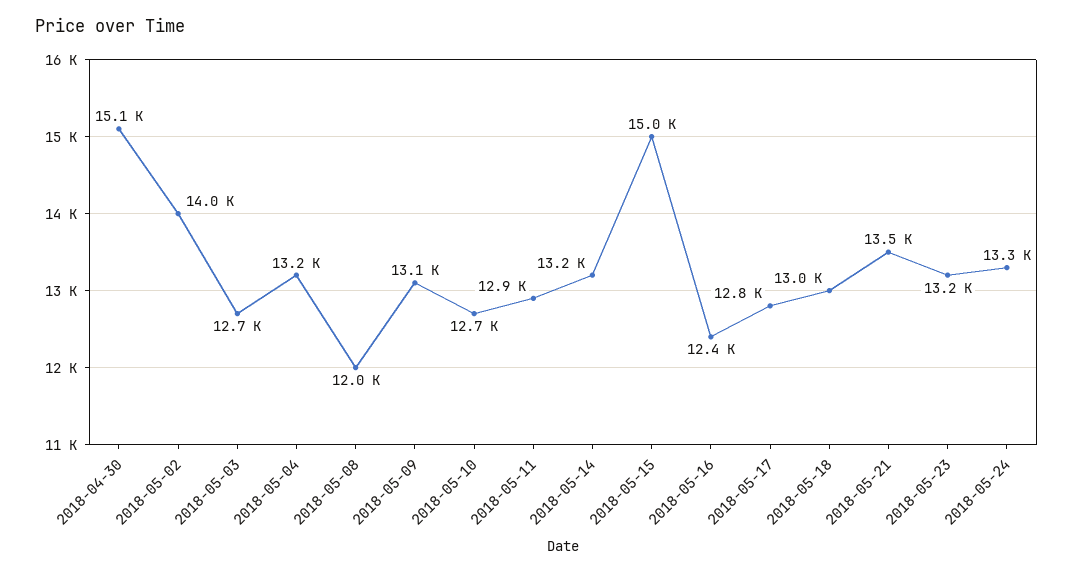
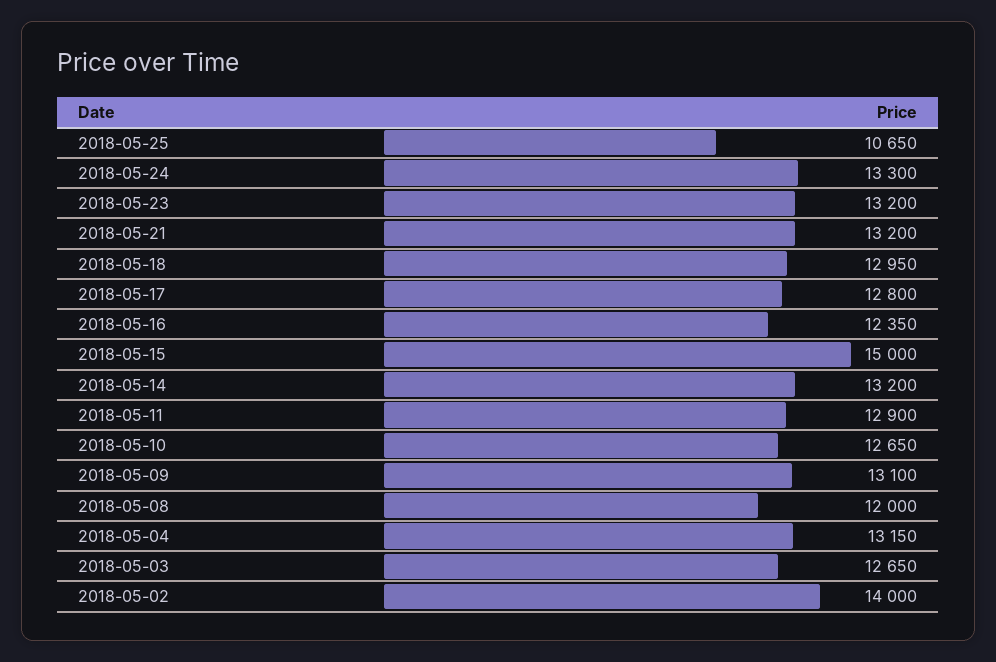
2018-04-30: 15100 -> none
2018-05-21: 13500 -> 13200
2018-05-25: none -> 10650

